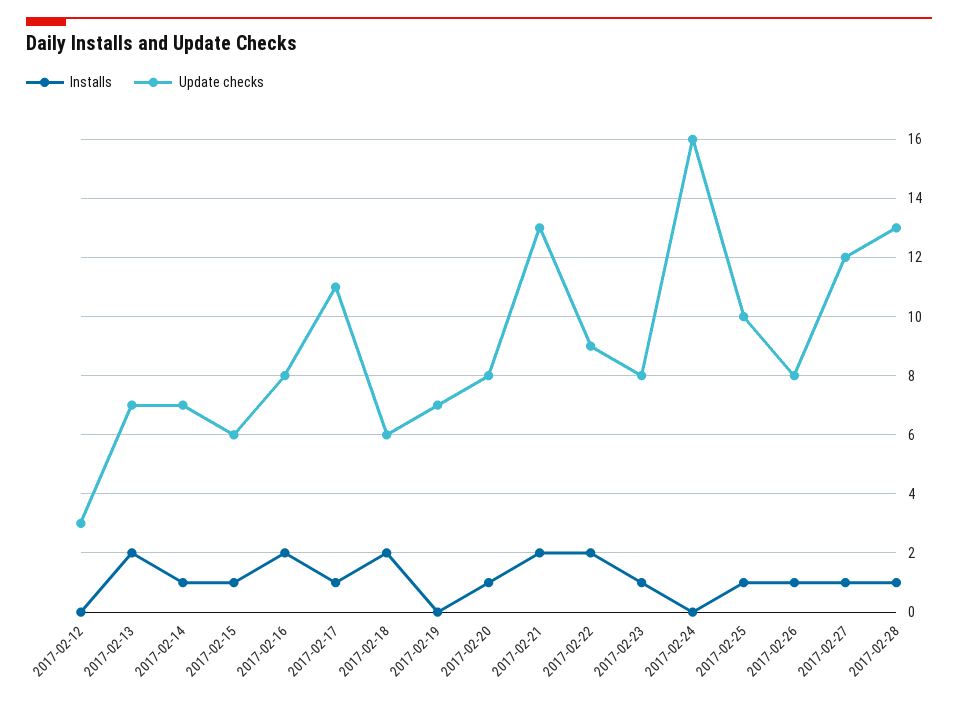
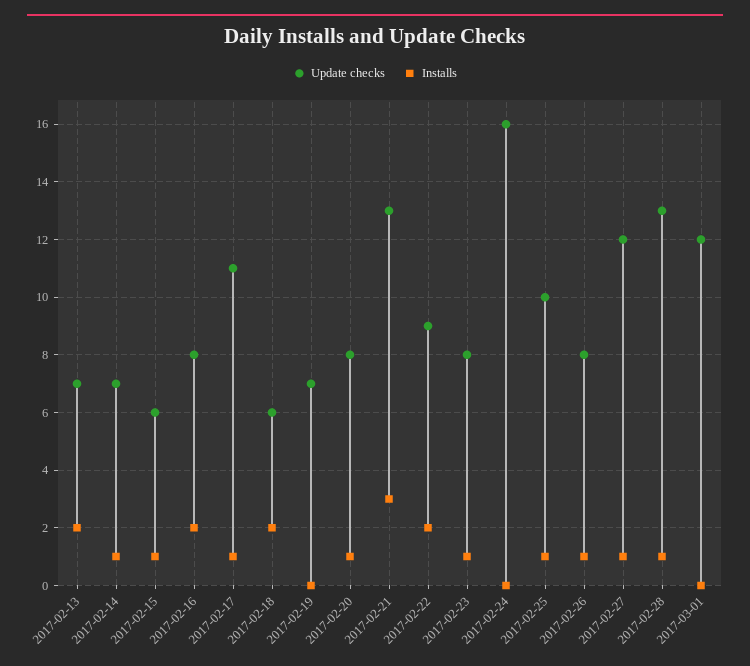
Installs, 2017-02-12: 0 -> none
Update checks, 2017-02-12: 3 -> none
Installs, 2017-02-21: 2 -> 3
Update checks, 2017-03-01: none -> 12
Installs, 2017-03-01: none -> 0

